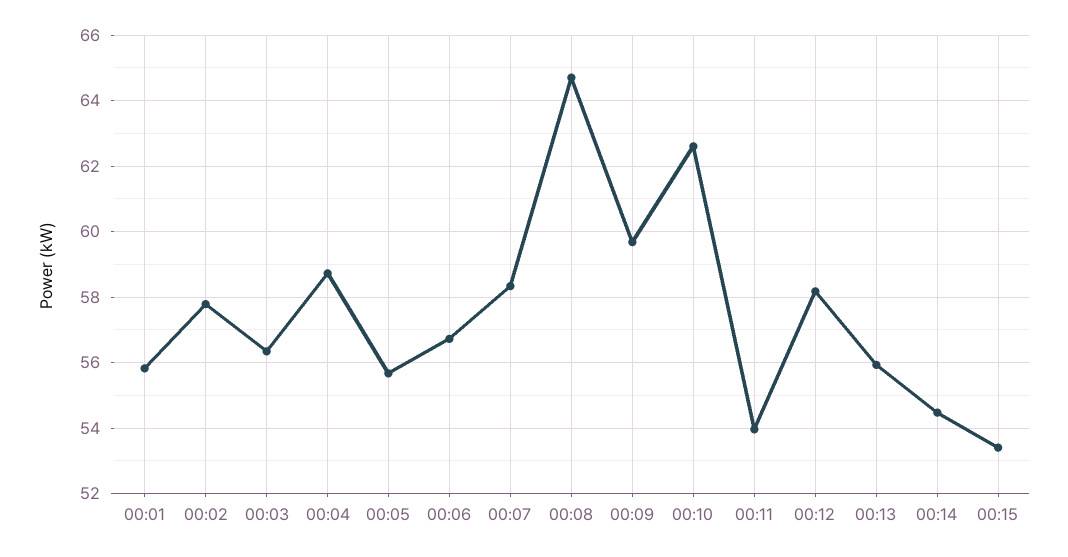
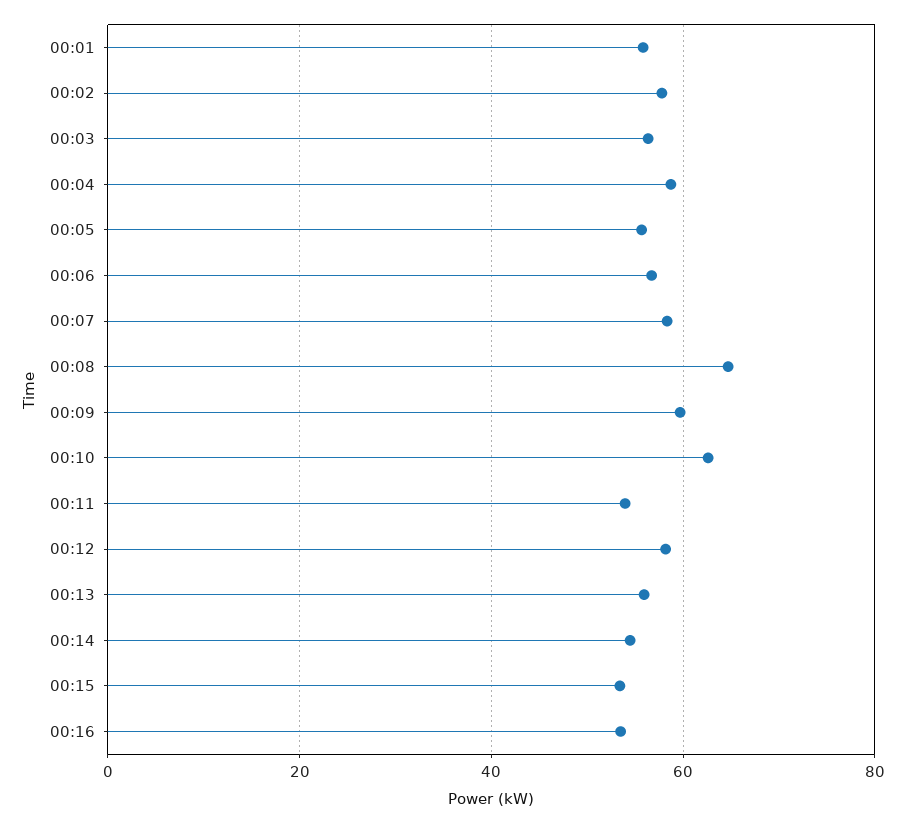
00:16: none -> 54

